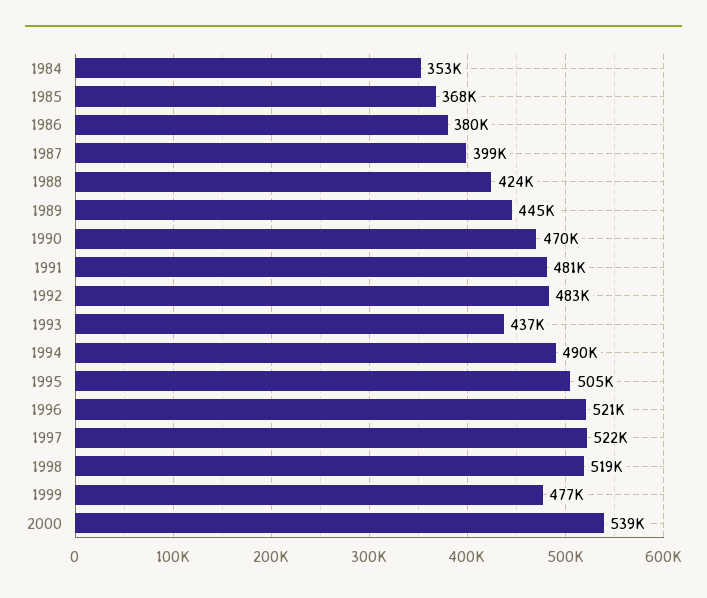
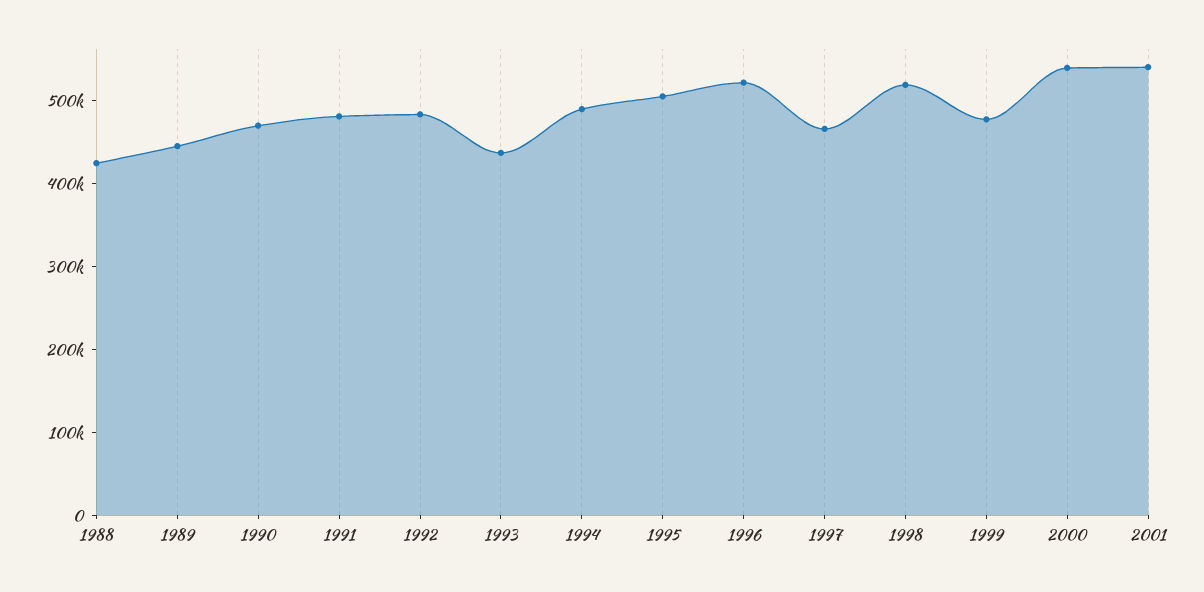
1984: 353000 -> none
1985: 368000 -> none
1986: 380000 -> none
1987: 399000 -> none
1997: 522000 -> 460000
2001: none -> 540000

